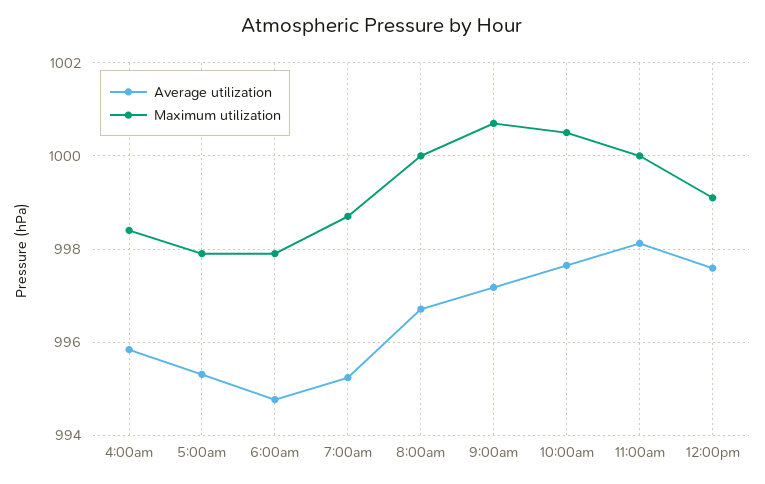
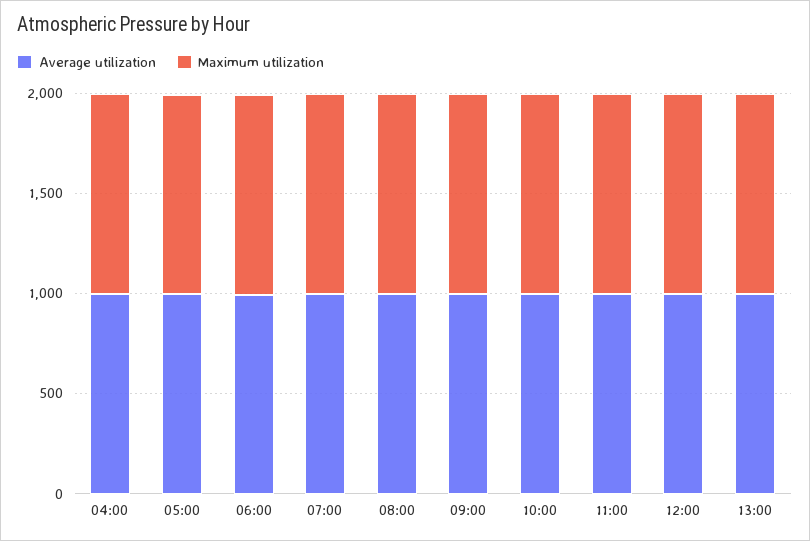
Average utilization, 13:00: none -> 1000
Maximum utilization, 13:00: none -> 1000

